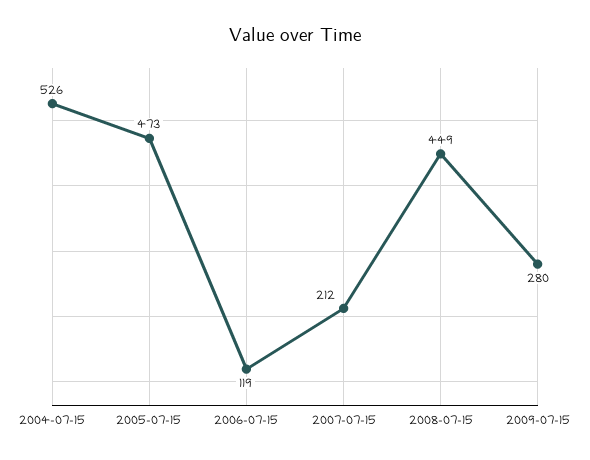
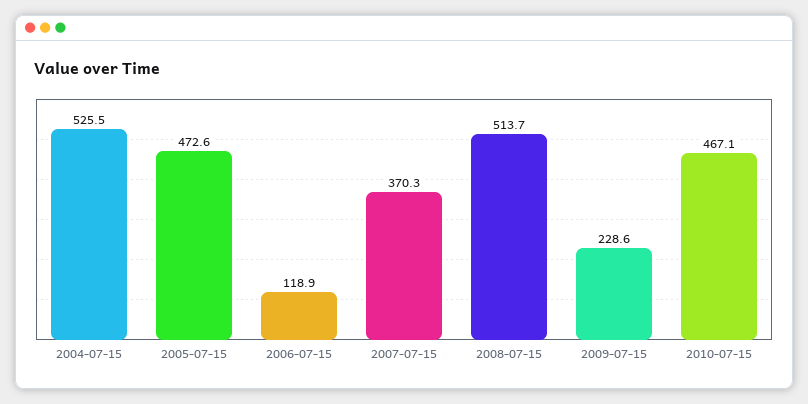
2007-07-15: 212 -> 370.3
2008-07-15: 449 -> 513.7
2009-07-15: 280 -> 228.6
2010-07-15: none -> 467.1

